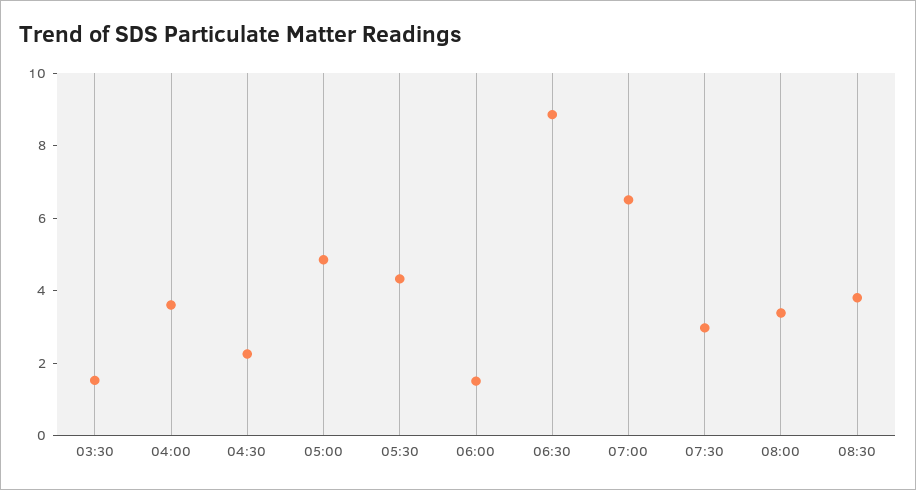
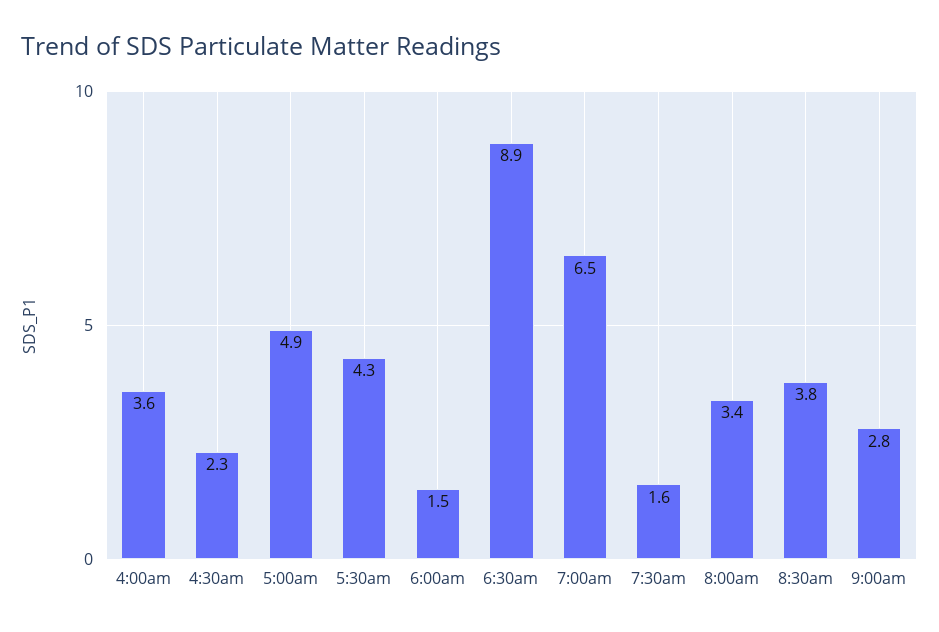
03:30: 1.5 -> none
07:30: 3 -> 1.6
9:00am: none -> 2.8

